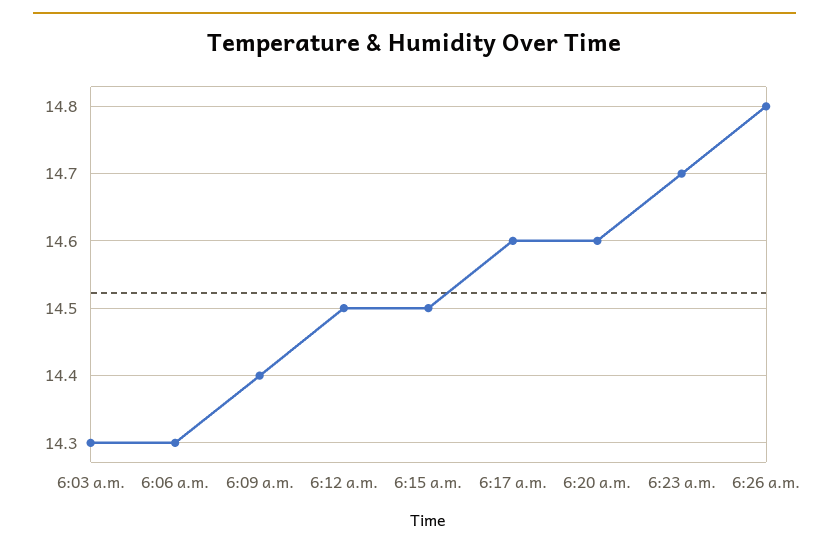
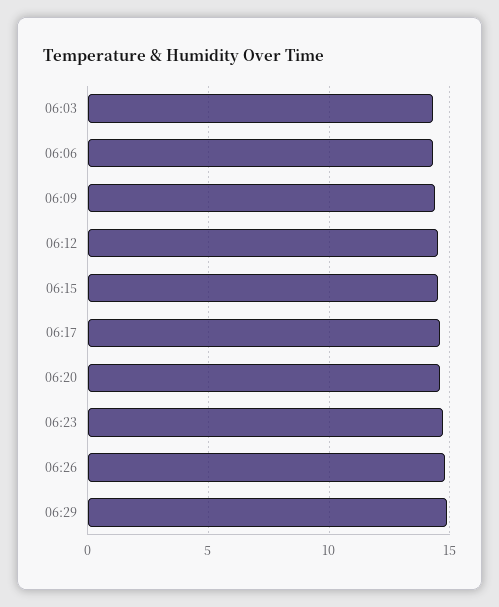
06:29: none -> 15

